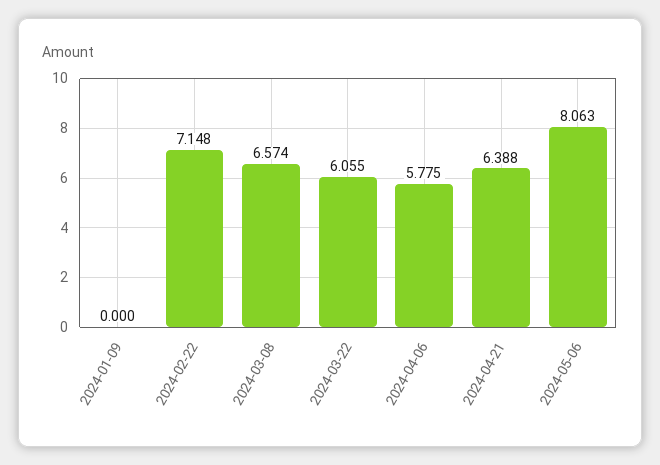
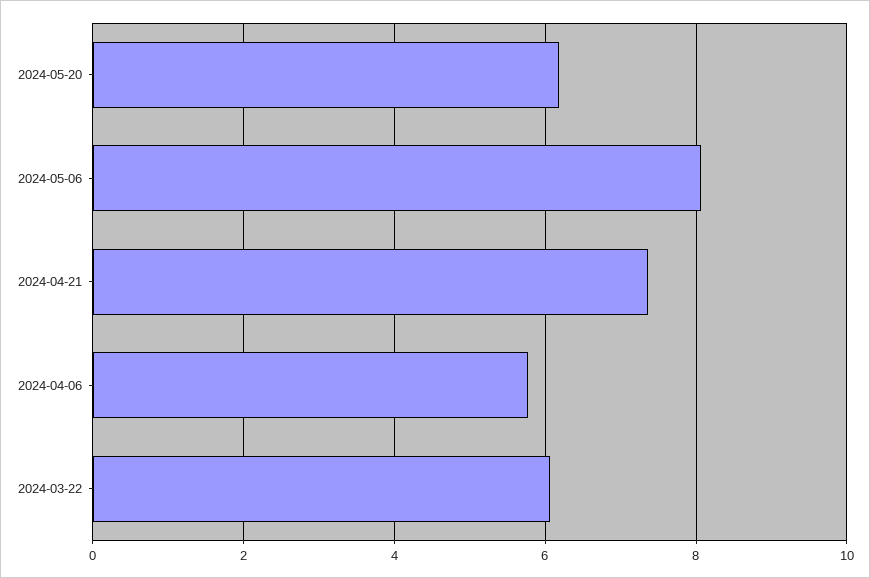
2024-01-09: 0 -> none
2024-02-22: 7.148 -> none
2024-03-08: 6.574 -> none
2024-04-21: 6.388 -> 7.4
2024-05-20: none -> 6.2

